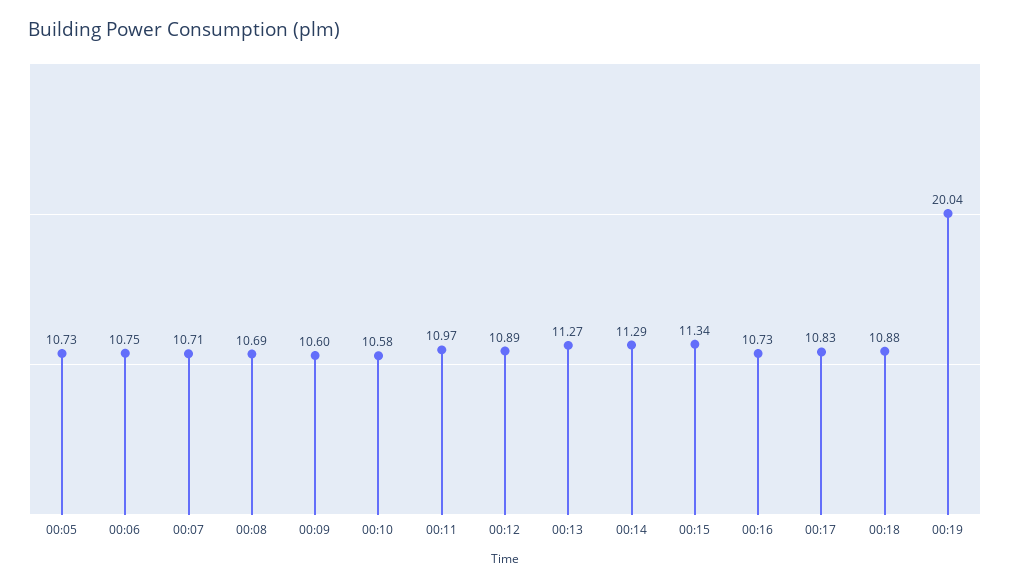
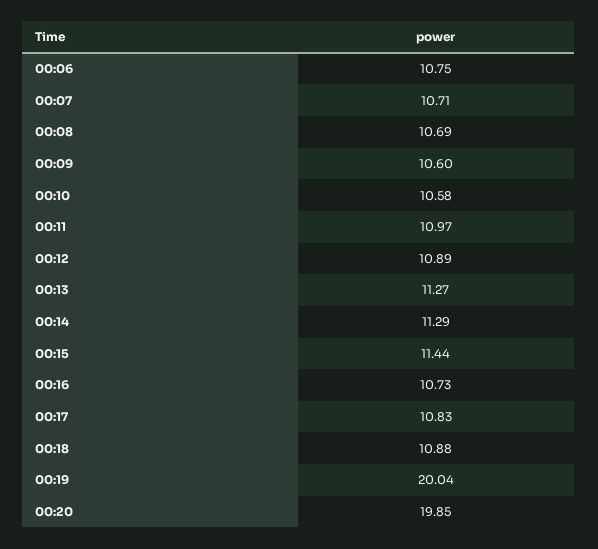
00:05: 10.73 -> none
00:15: 11.34 -> 11.44
00:20: none -> 19.85

